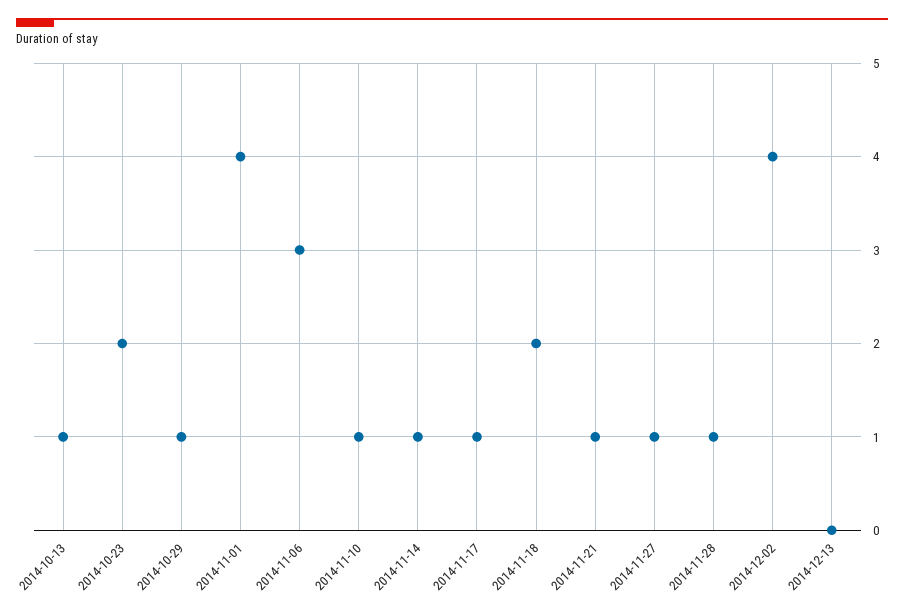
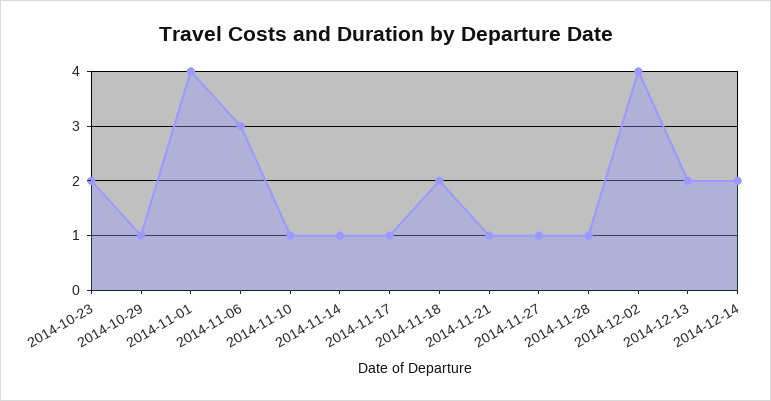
2014-10-13: 1 -> none
2014-12-13: 0 -> 2
2014-12-14: none -> 2

